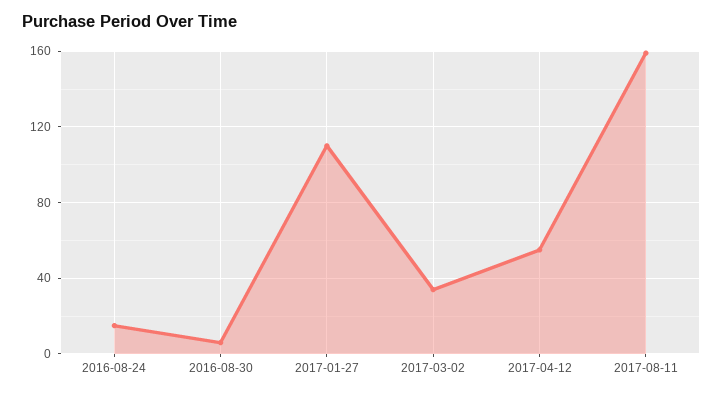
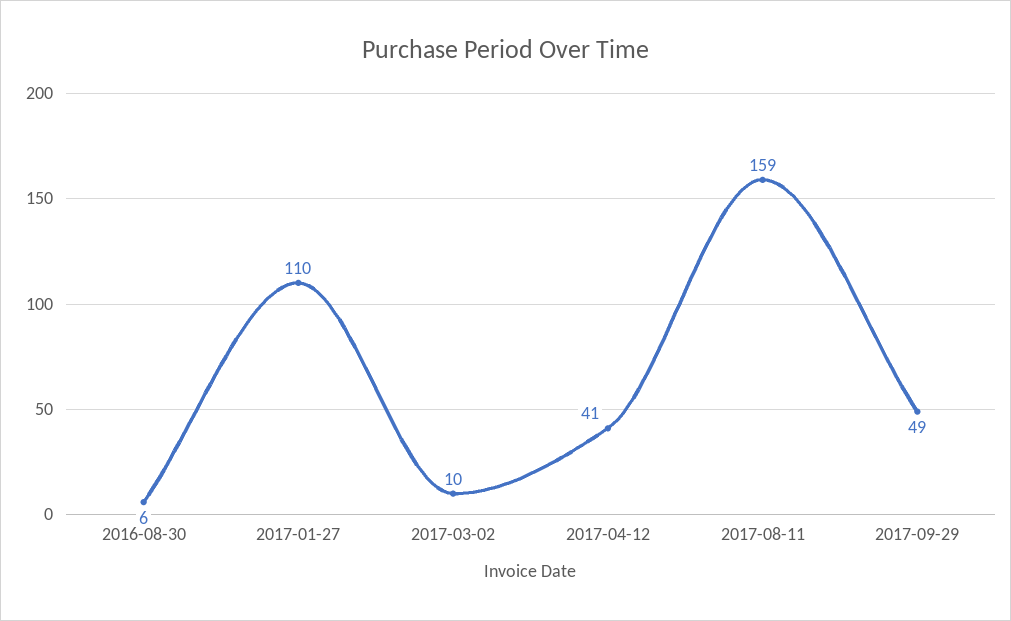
2016-08-24: 15 -> none
2017-03-02: 35 -> 10
2017-04-12: 55 -> 41
2017-09-29: none -> 49

